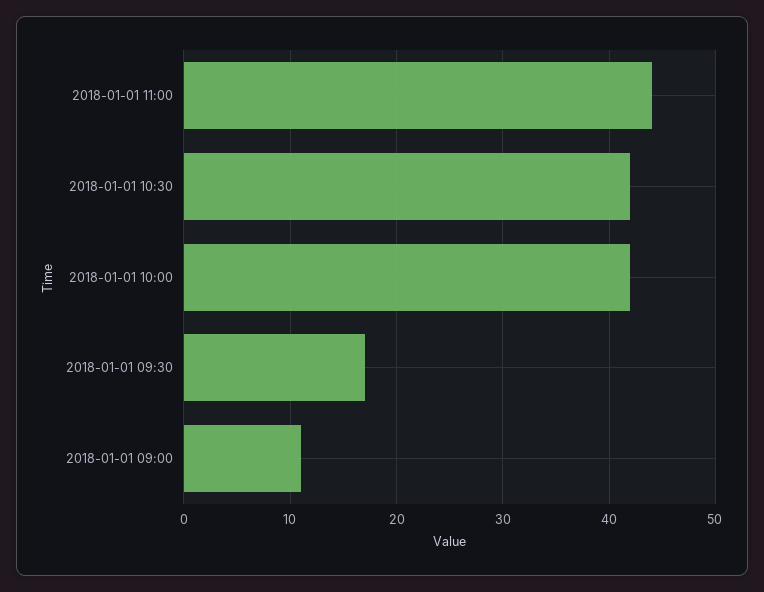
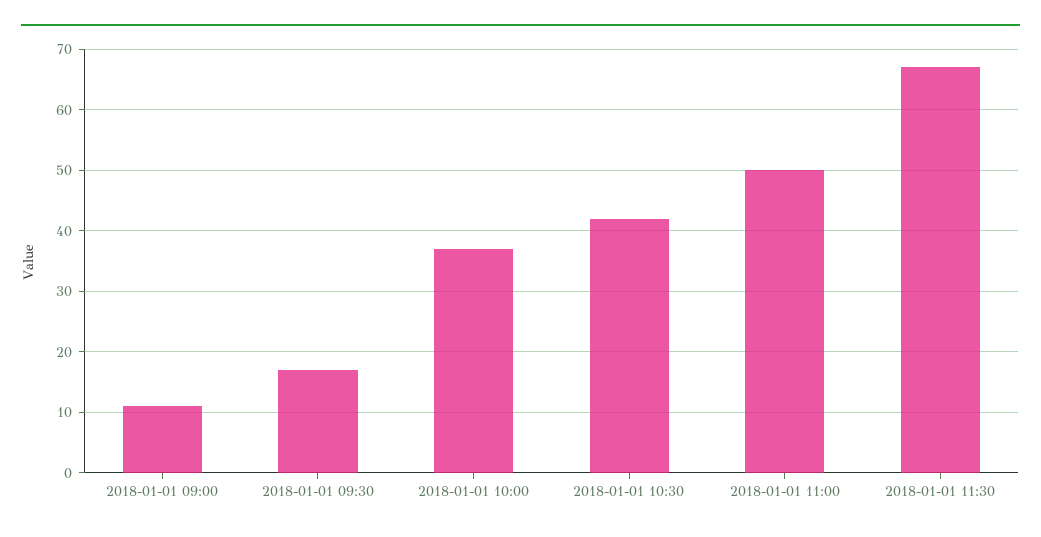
2018-01-01 11:00: 44 -> 50
2018-01-01 10:00: 42 -> 37
2018-01-01 11:30: none -> 67

